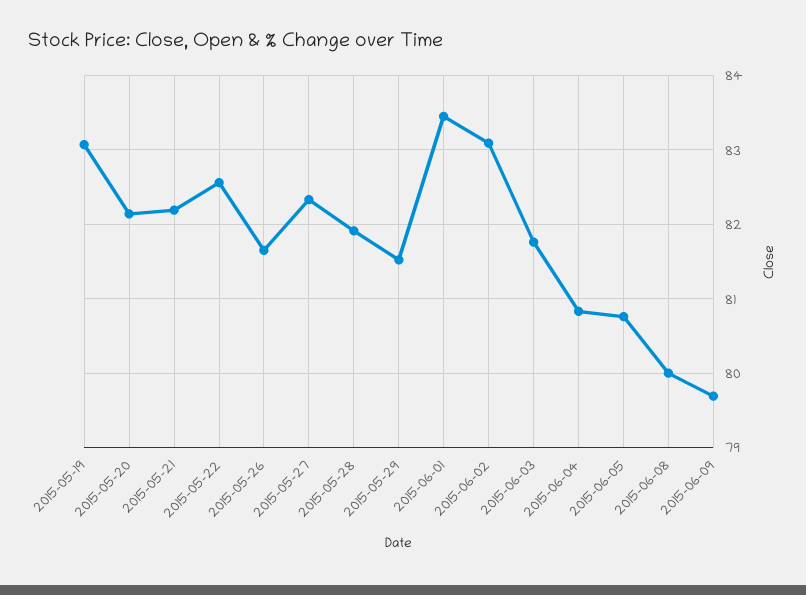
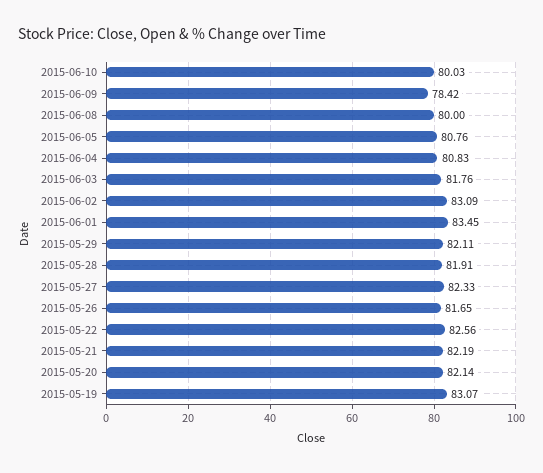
2015-05-29: 81.5 -> 82.11
2015-06-09: 79.7 -> 78.42
2015-06-10: none -> 80.03

